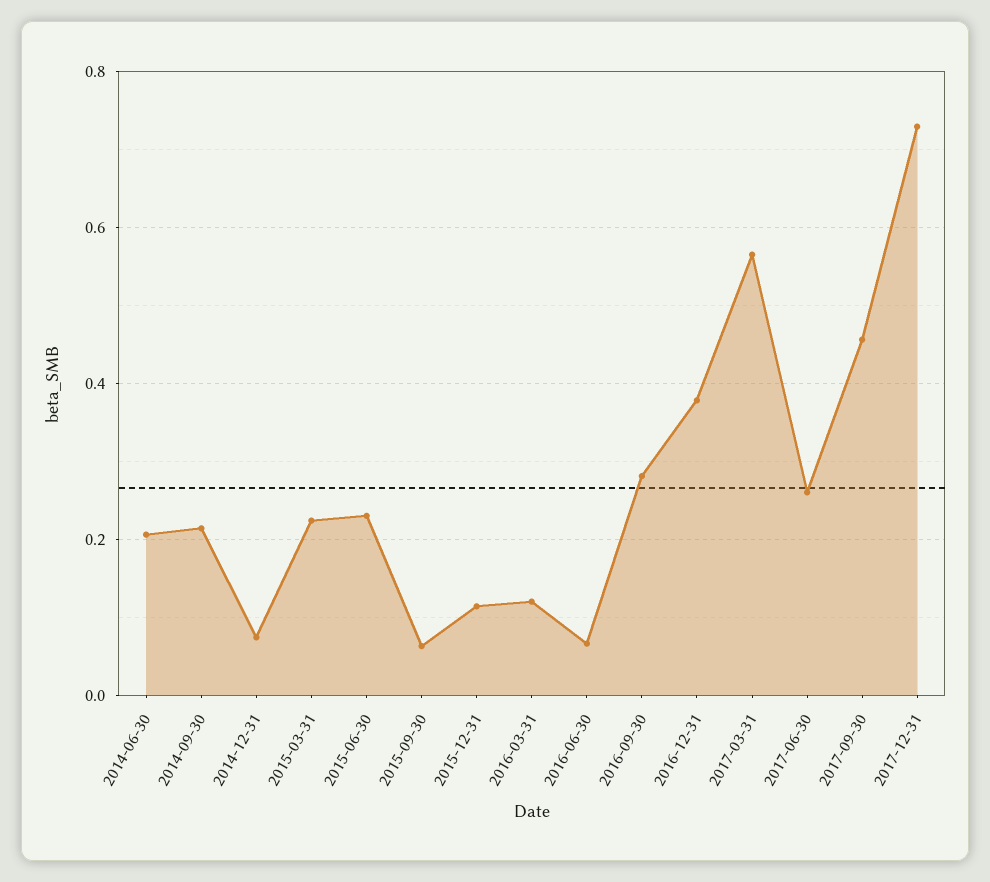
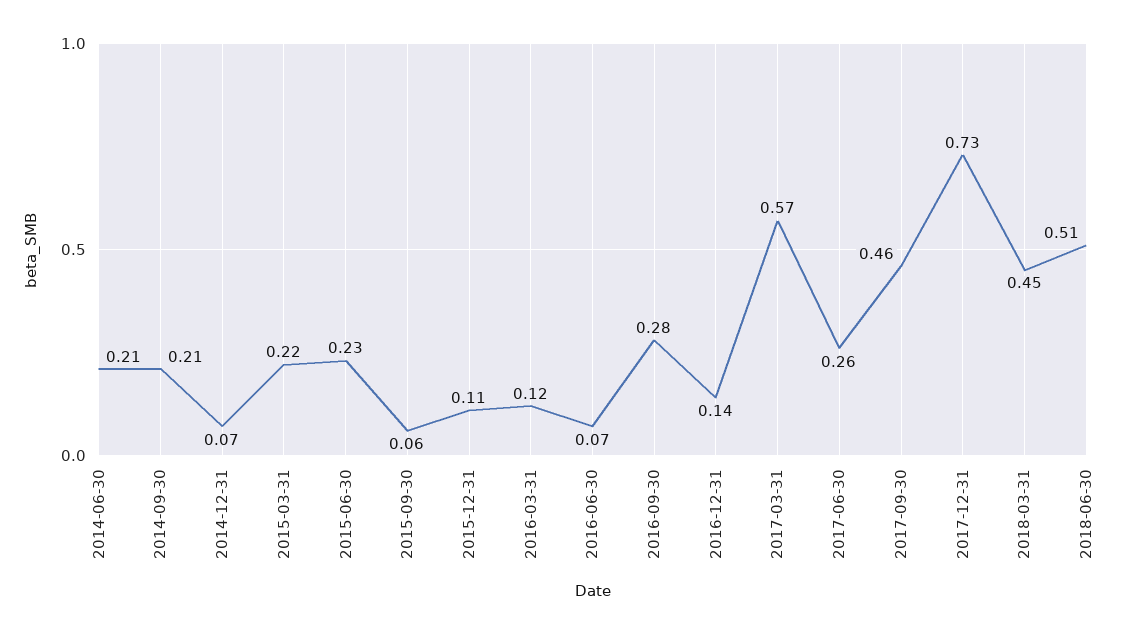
2016-12-31: 0.38 -> 0.14
2018-03-31: none -> 0.45
2018-06-30: none -> 0.51

